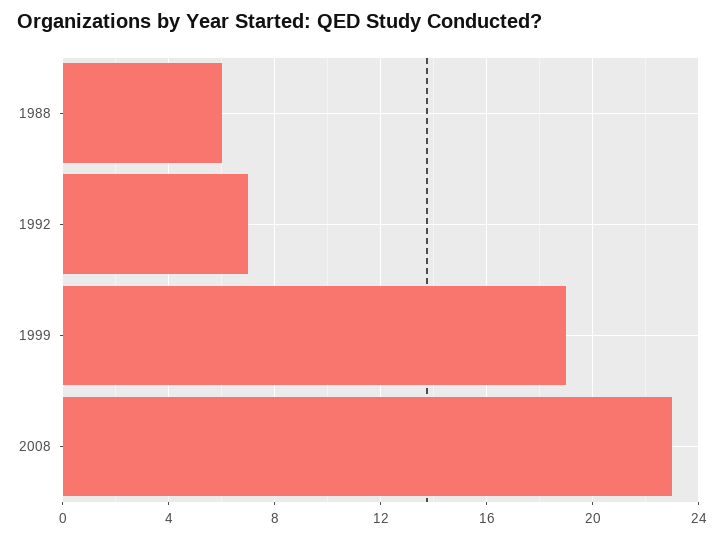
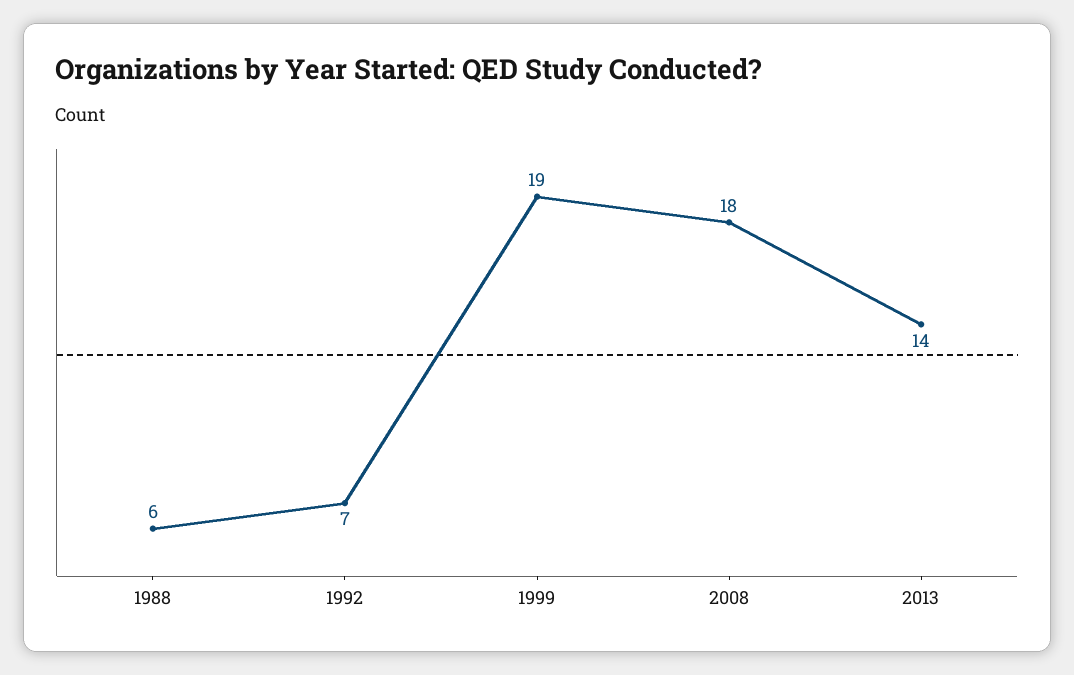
2008: 23 -> 18
2013: none -> 14

